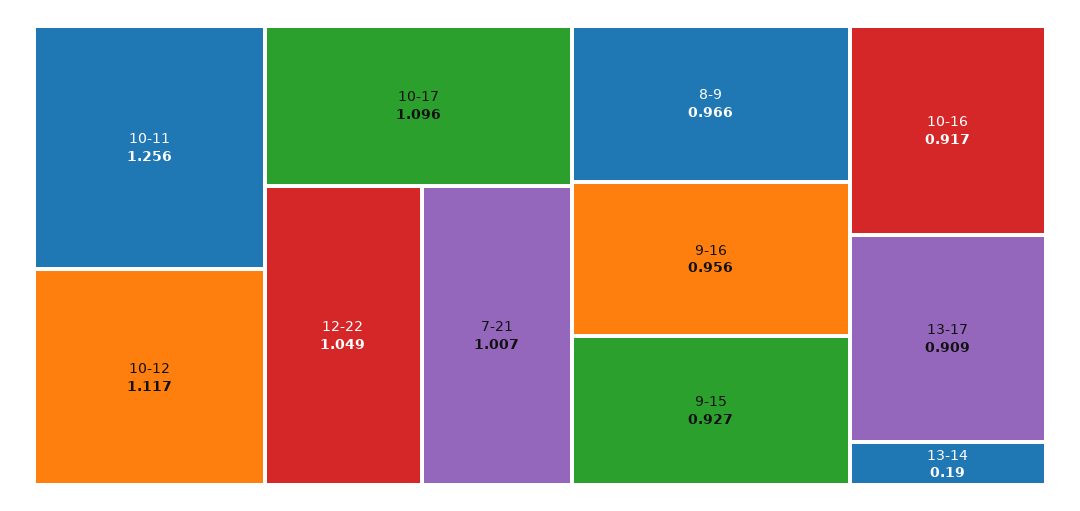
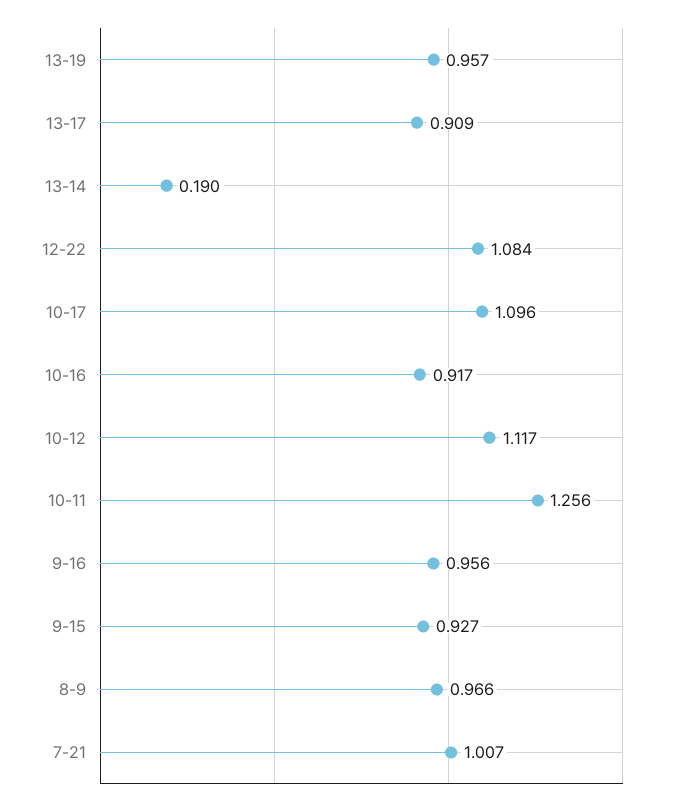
12-22: 1.049 -> 1.084
13-19: none -> 0.957

